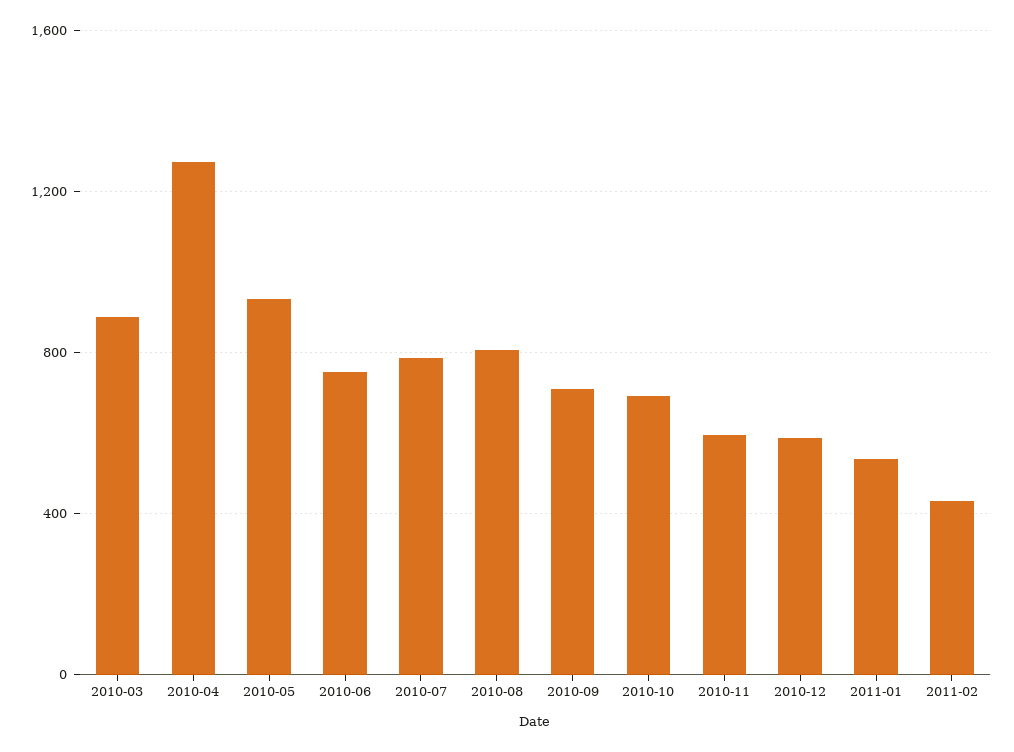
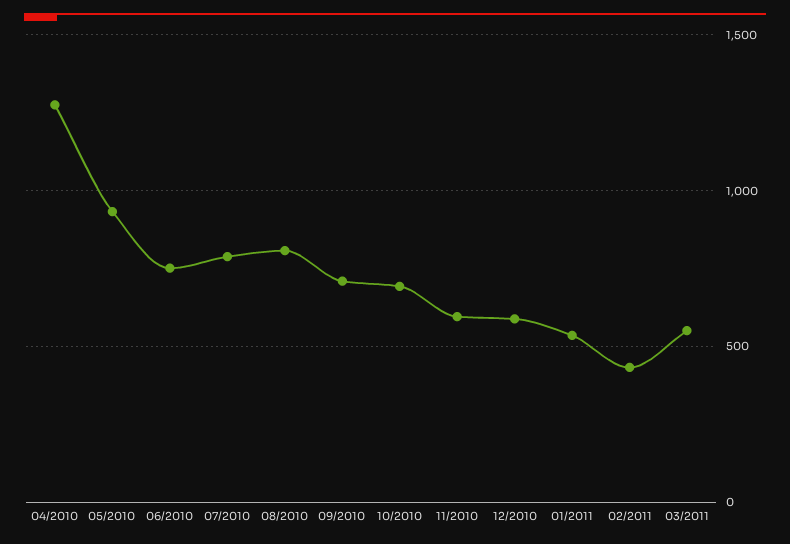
2010-03: 900 -> none
03/2011: none -> 550

